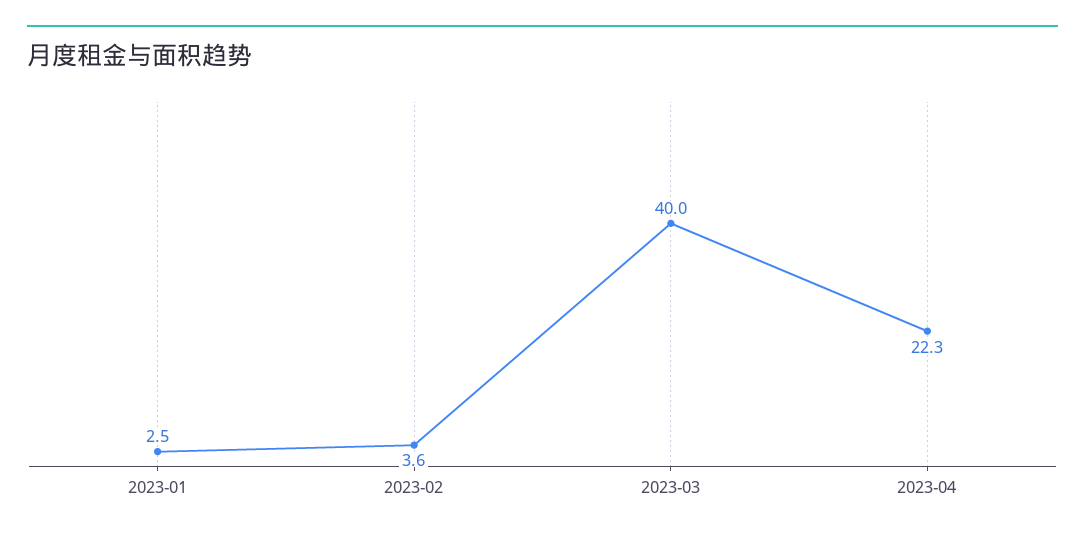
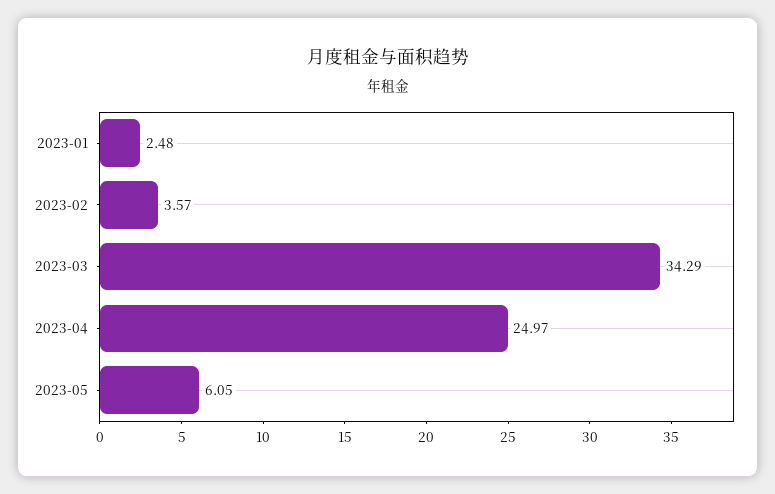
2023-03: 40 -> 34.29
2023-04: 22.3 -> 24.97
2023-05: none -> 6.05

